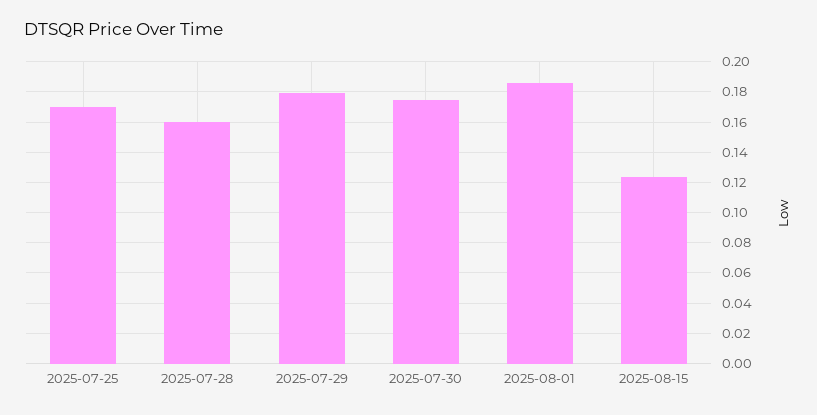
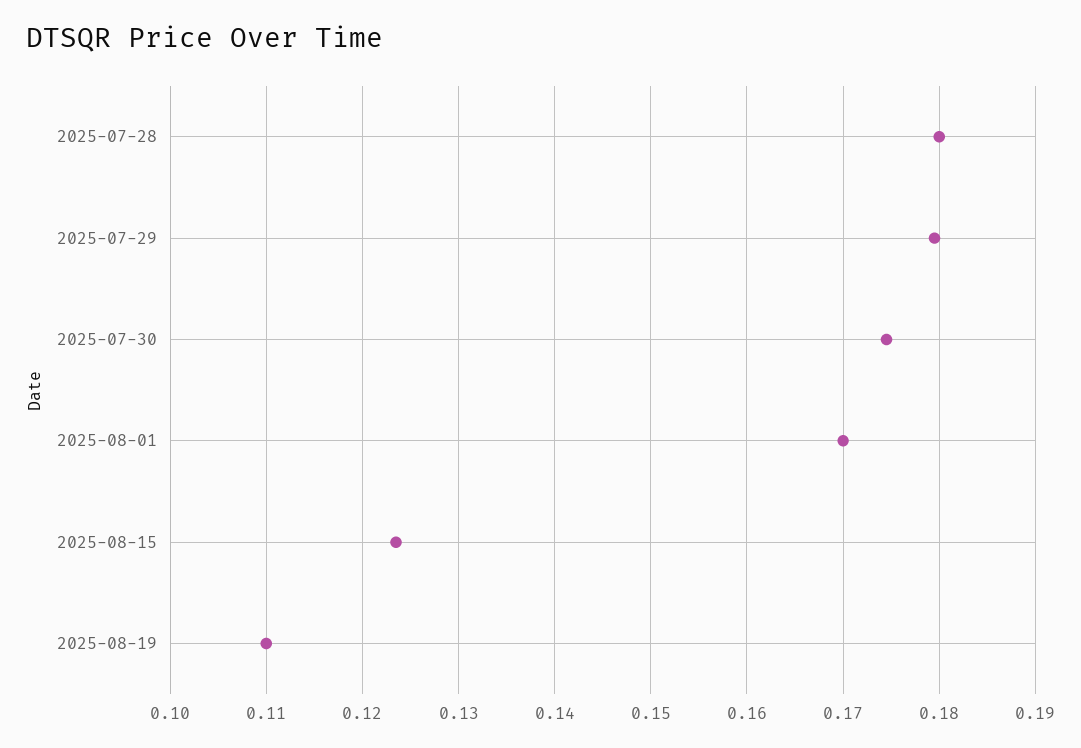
2025-07-25: 0.17 -> none
2025-07-28: 0.16 -> 0.18
2025-08-01: 0.185 -> 0.17
2025-08-19: none -> 0.11

